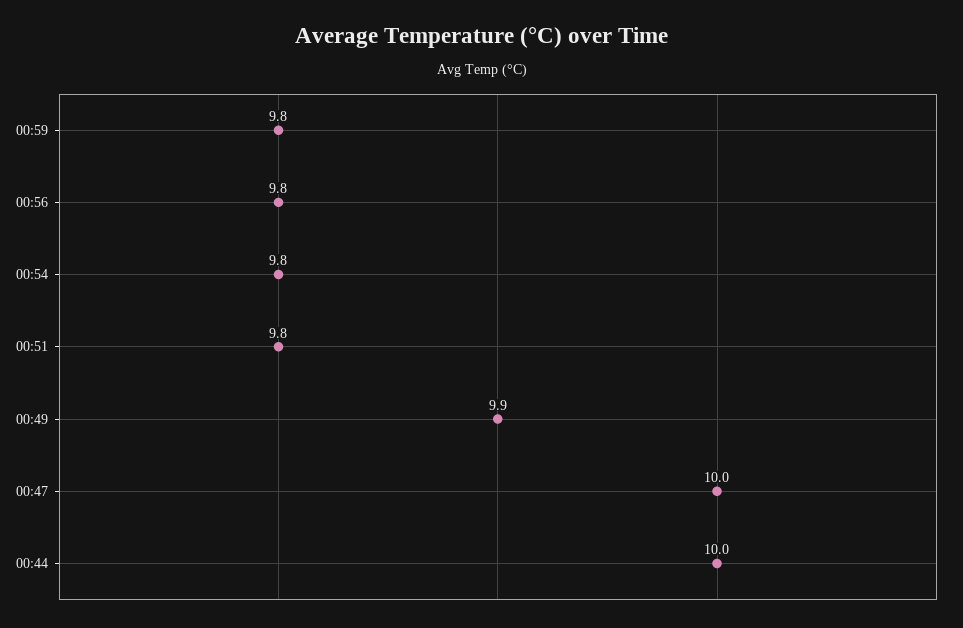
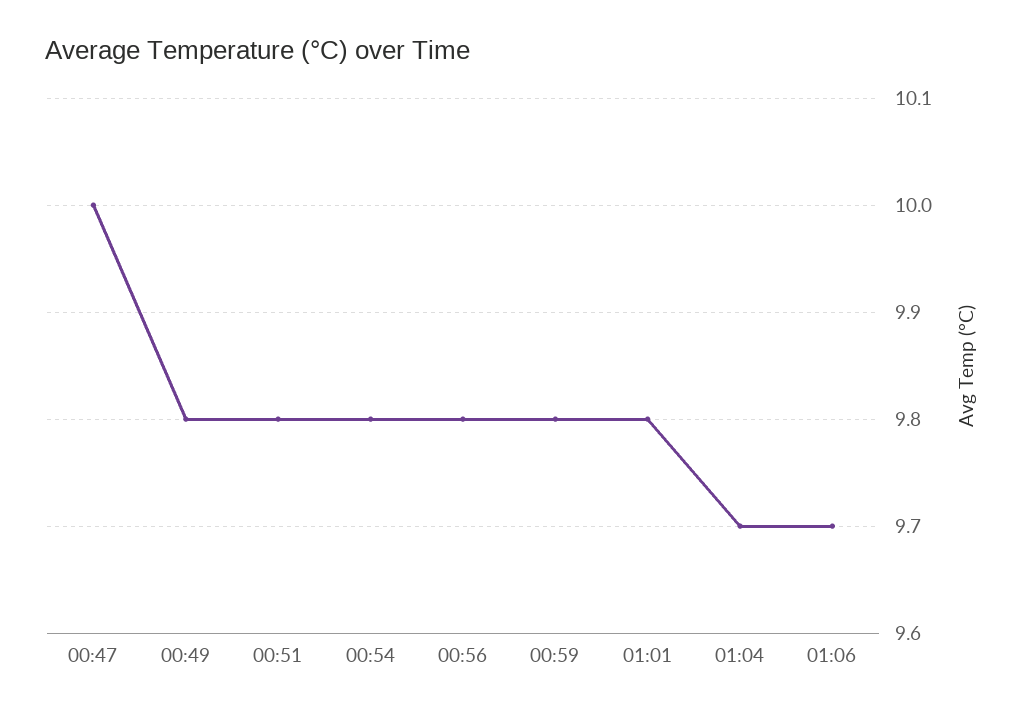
00:49: 9.9 -> 9.8
00:44: 10 -> none
01:01: none -> 9.8
01:04: none -> 9.7
01:06: none -> 9.7

